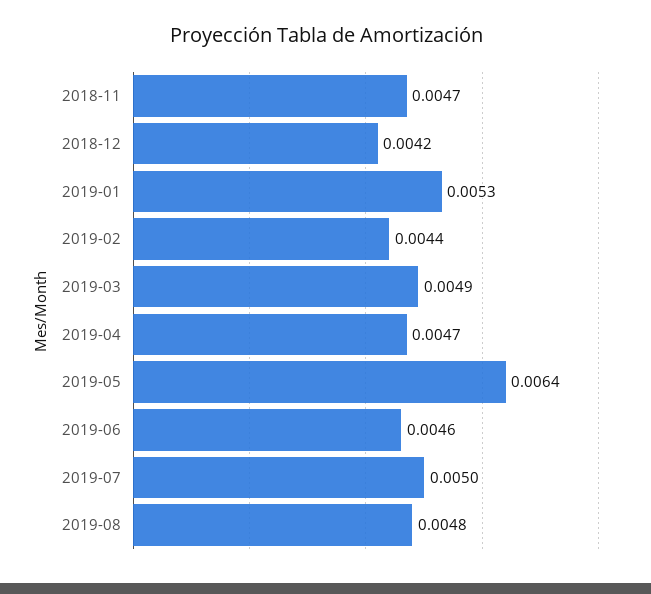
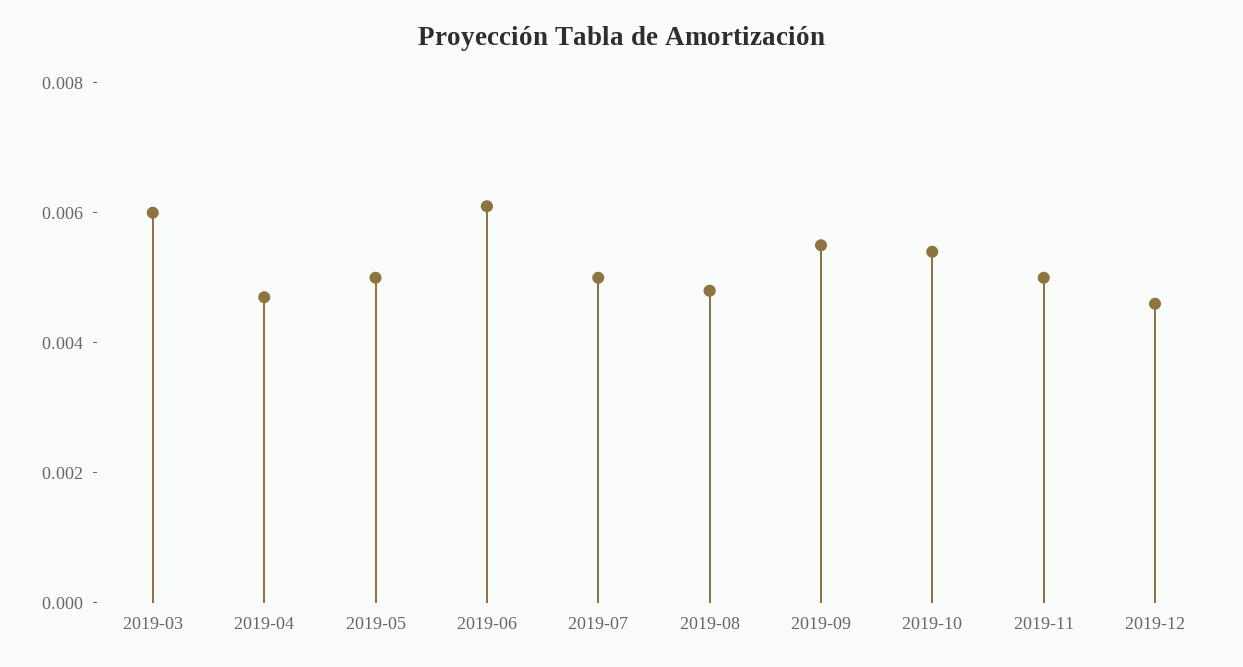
2018-11: 0.0047 -> none
2018-12: 0.0042 -> none
2019-01: 0.0053 -> none
2019-02: 0.0044 -> none
2019-03: 0.0049 -> 0.006
2019-05: 0.0064 -> 0.005
2019-06: 0.0046 -> 0.006
2019-09: none -> 0.0055
2019-10: none -> 0.0055
2019-11: none -> 0.005
2019-12: none -> 0.0045

